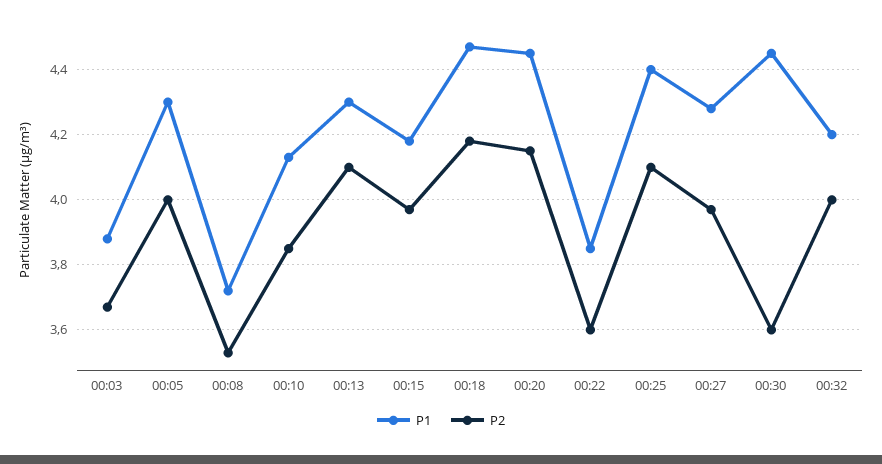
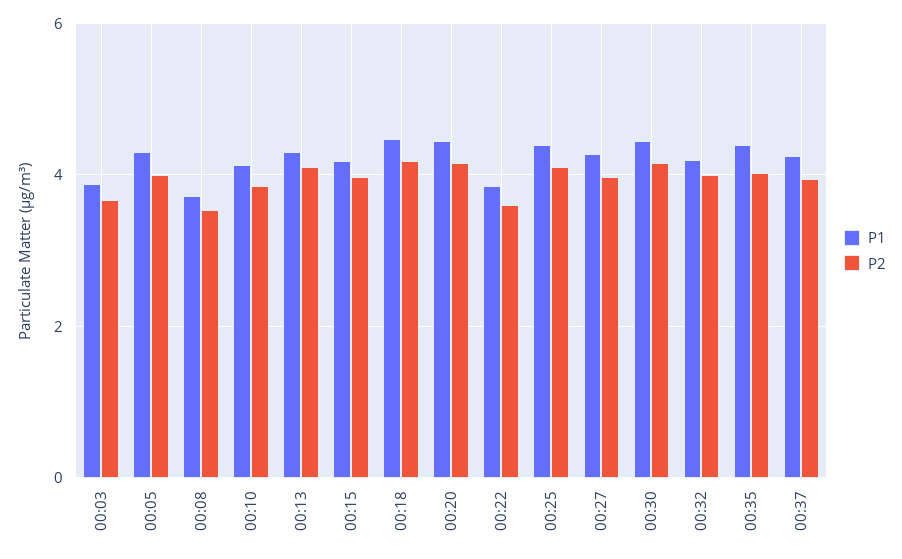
P2, 00:30: 3.6 -> 4.2
P1, 00:35: none -> 4.4
P2, 00:35: none -> 4
P1, 00:37: none -> 4.2
P2, 00:37: none -> 4

